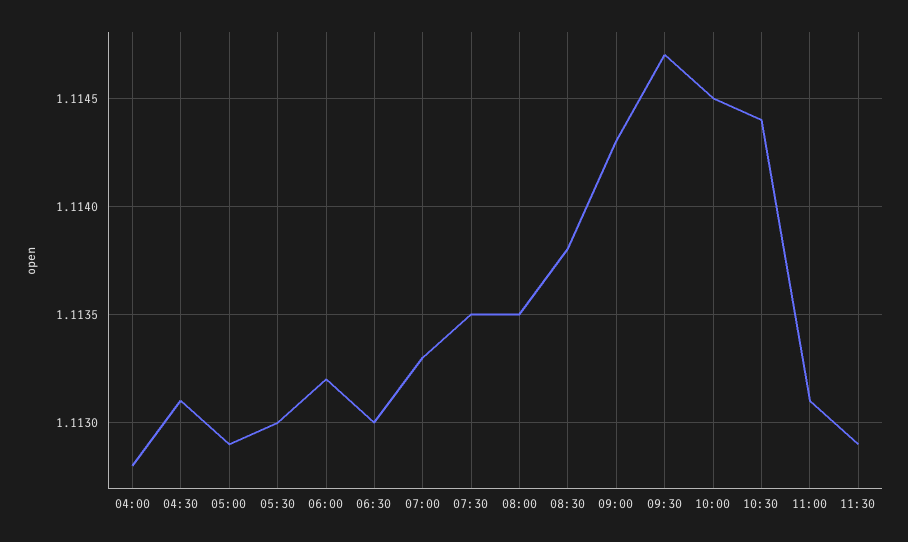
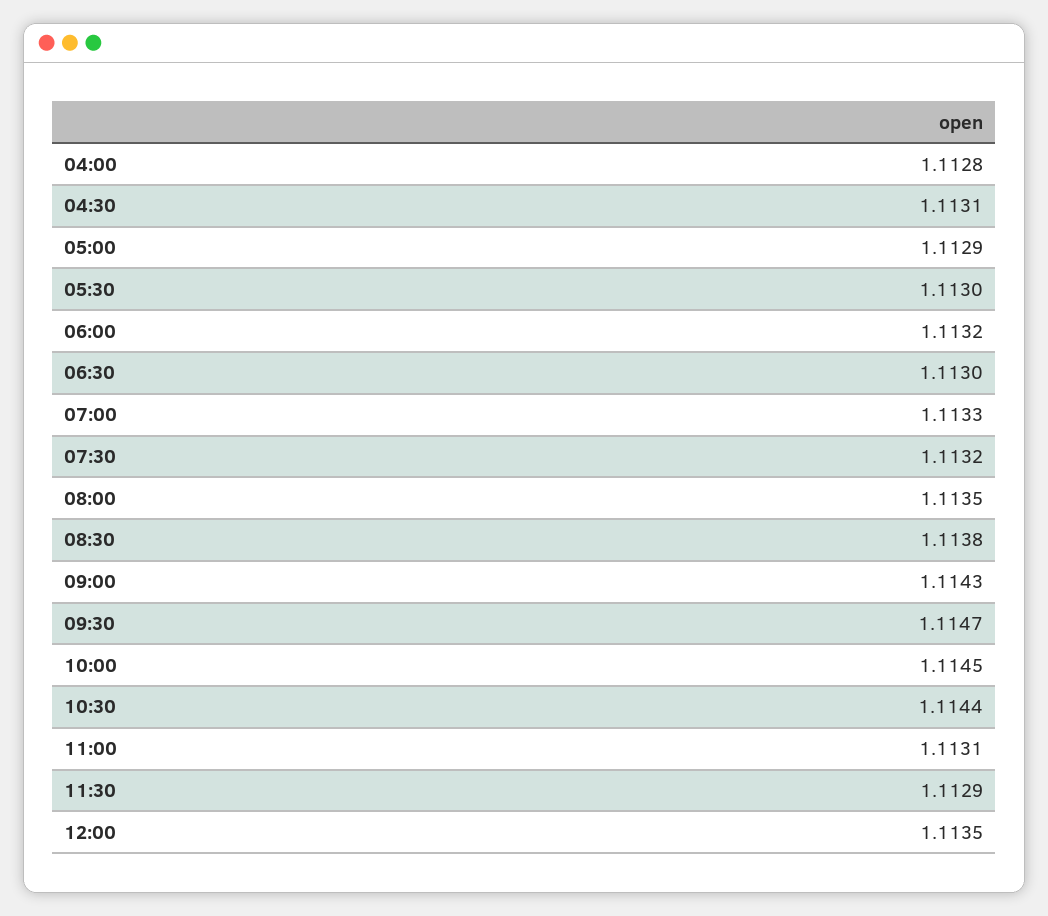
07:30: 1.1135 -> 1.1132
12:00: none -> 1.1135

